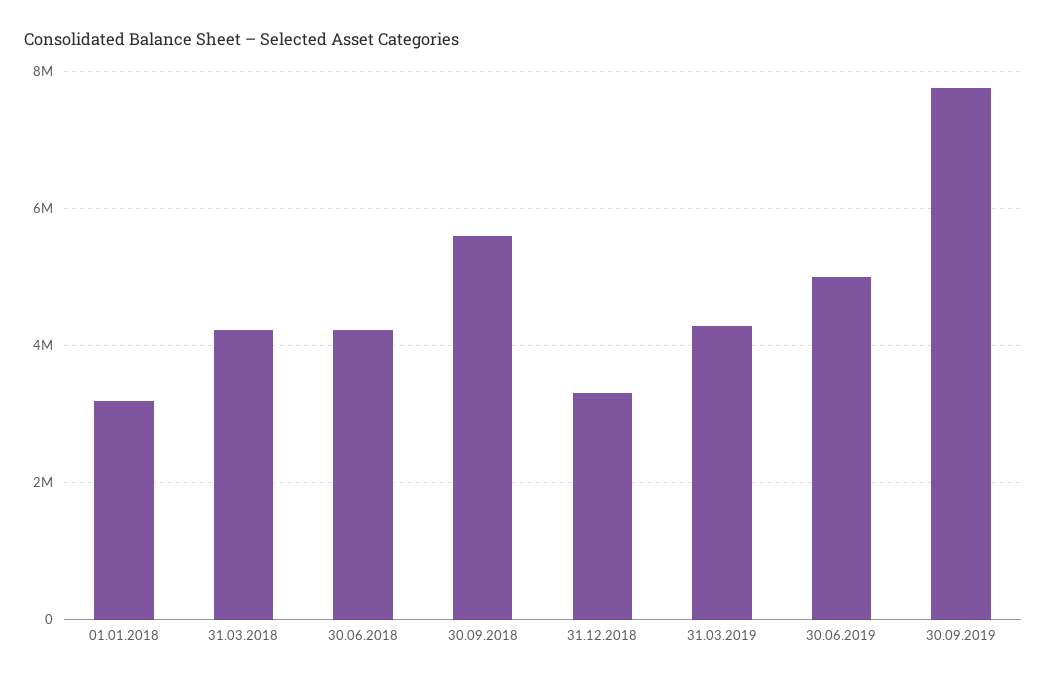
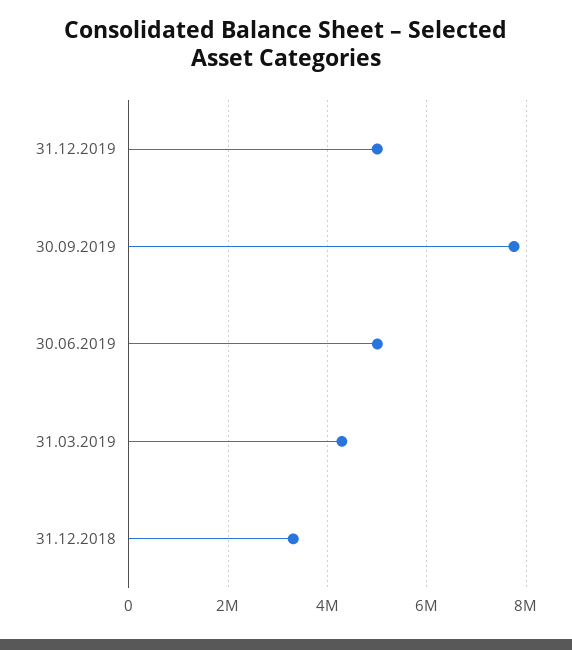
01.01.2018: 3200000 -> none
31.03.2018: 4200000 -> none
30.06.2018: 4200000 -> none
30.09.2018: 5600000 -> none
31.12.2019: none -> 5000000

